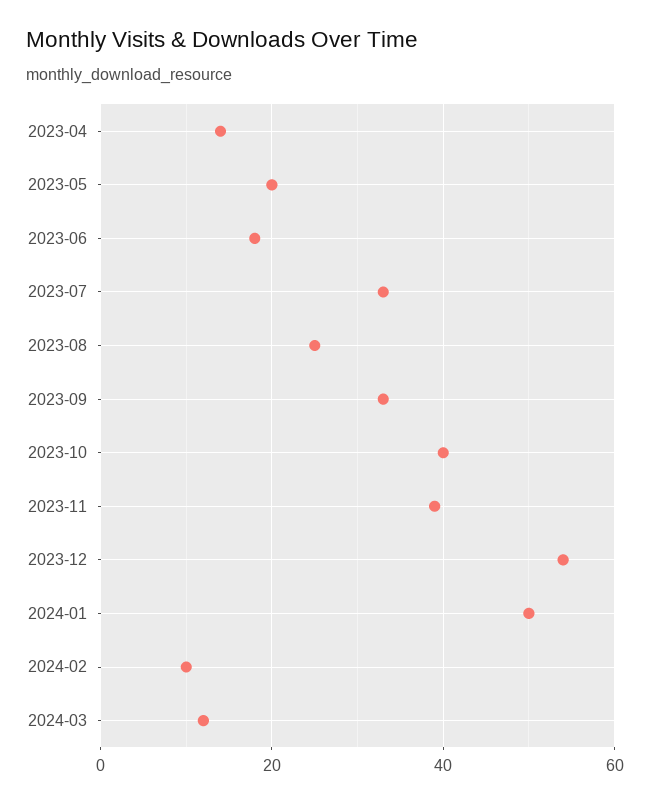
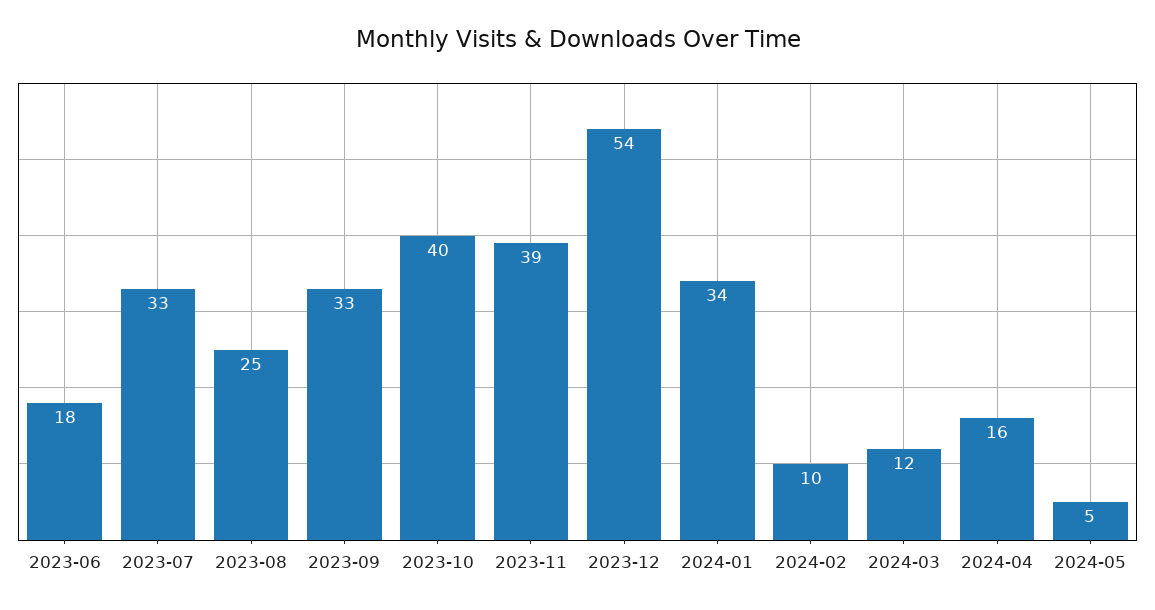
2023-04: 15 -> none
2023-05: 20 -> none
2024-01: 50 -> 34
2024-04: none -> 16
2024-05: none -> 5

